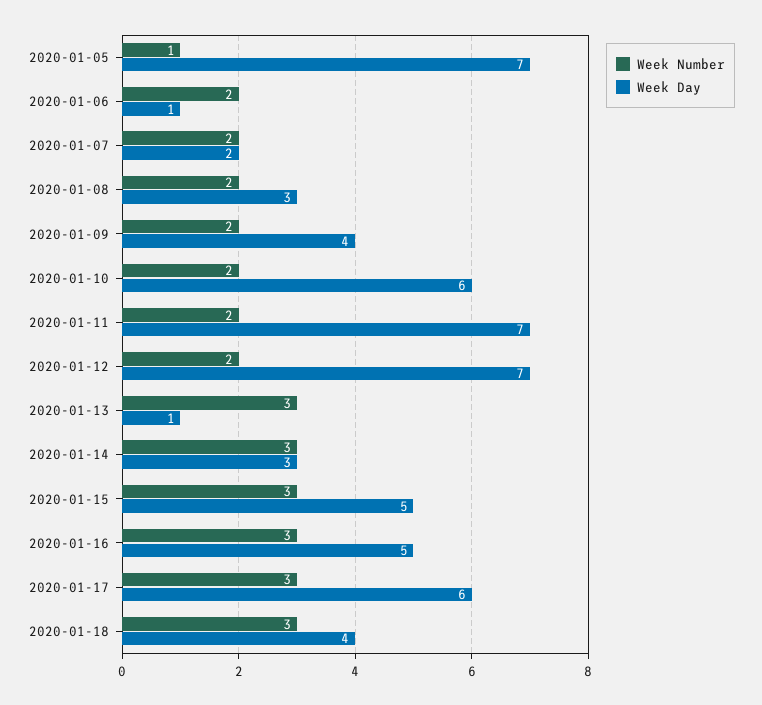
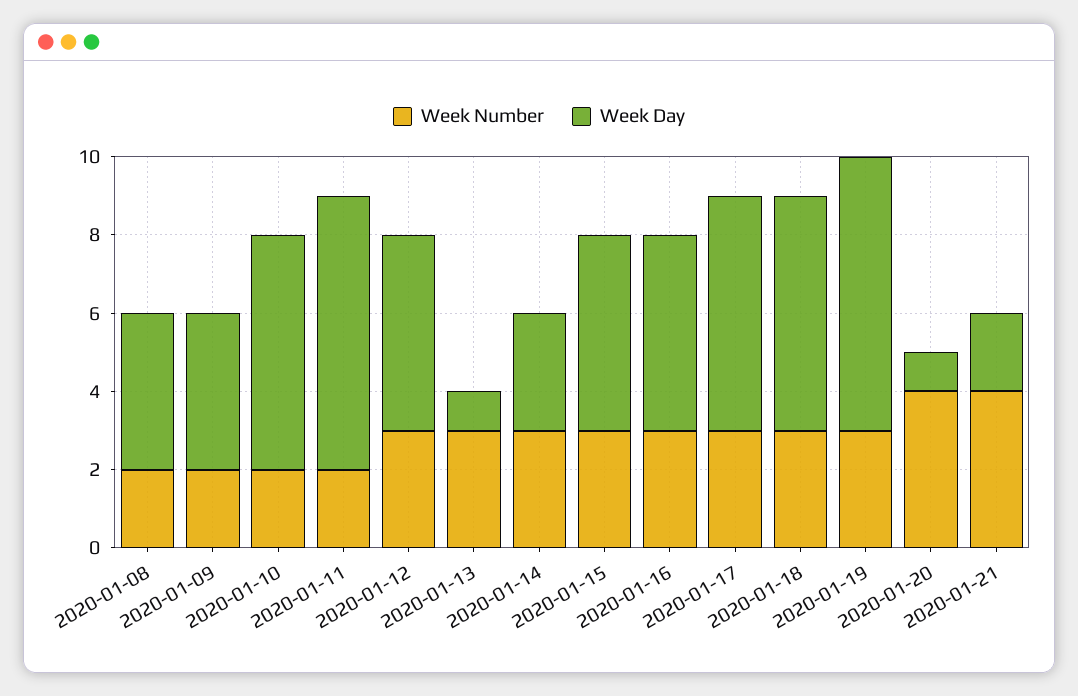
Week Number, 2020-01-05: 1 -> none
Week Day, 2020-01-05: 7 -> none
Week Number, 2020-01-06: 2 -> none
Week Day, 2020-01-06: 1 -> none
Week Number, 2020-01-07: 2 -> none
Week Day, 2020-01-07: 2 -> none
Week Day, 2020-01-08: 3 -> 4
Week Number, 2020-01-12: 2 -> 3
Week Day, 2020-01-12: 7 -> 5
Week Day, 2020-01-18: 4 -> 6
Week Number, 2020-01-19: none -> 3
Week Day, 2020-01-19: none -> 7
Week Number, 2020-01-20: none -> 4
Week Day, 2020-01-20: none -> 1
Week Number, 2020-01-21: none -> 4
Week Day, 2020-01-21: none -> 2

